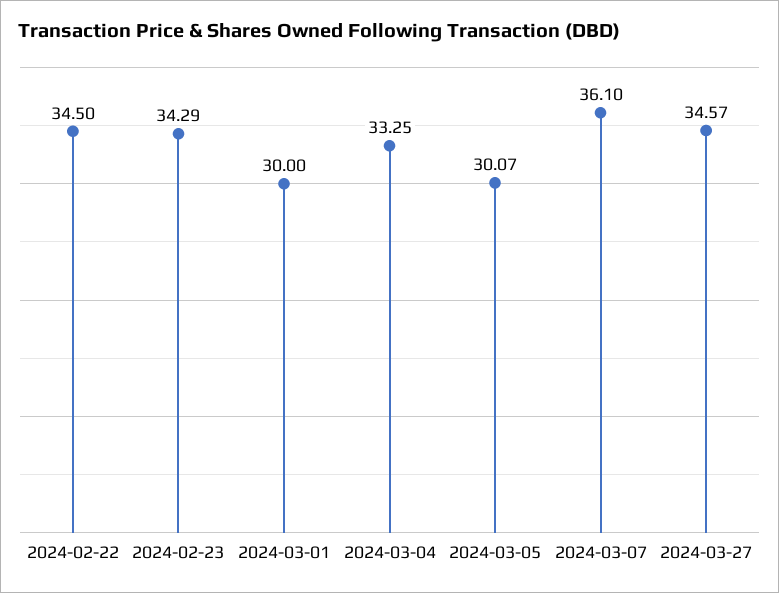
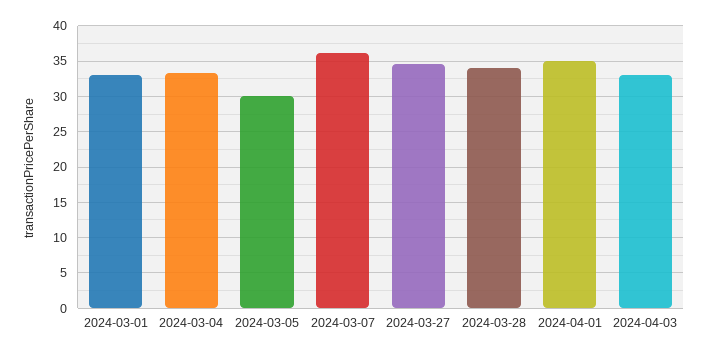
2024-02-22: 34.5 -> none
2024-02-23: 34.29 -> none
2024-03-01: 30 -> 33
2024-03-28: none -> 34
2024-04-01: none -> 35
2024-04-03: none -> 33

